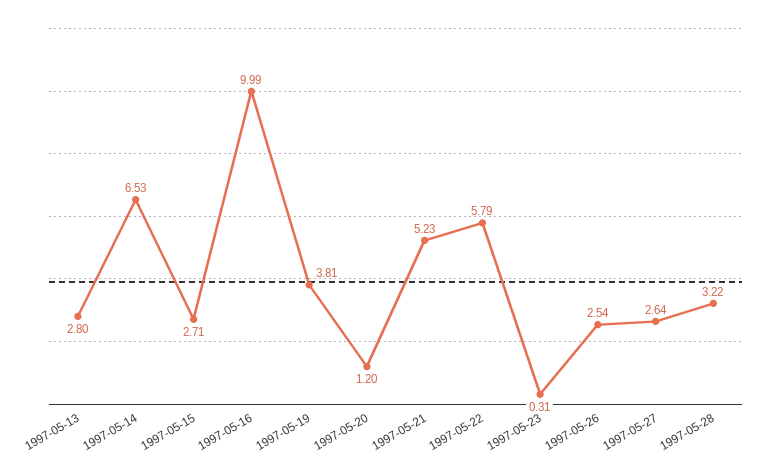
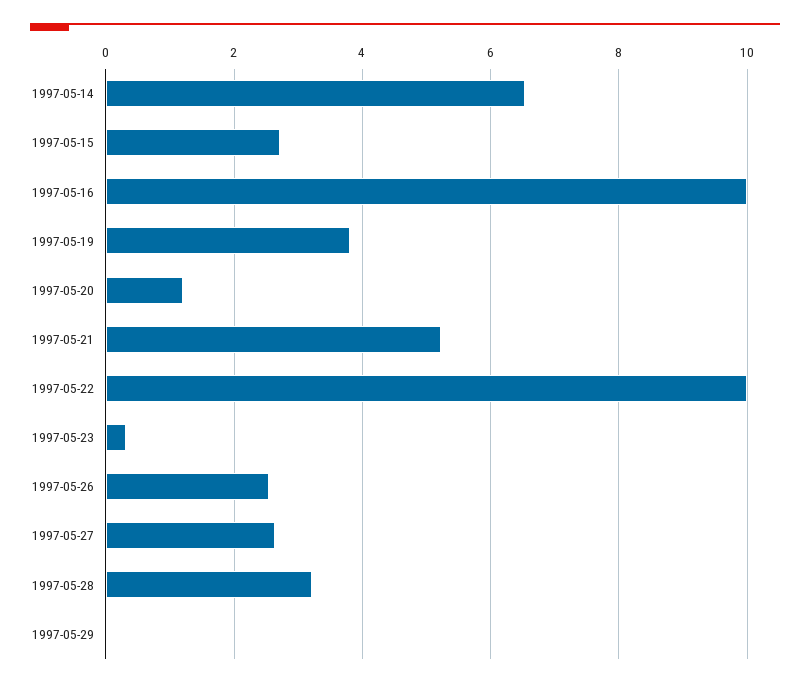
1997-05-13: 2.8 -> none
1997-05-22: 5.79 -> 10
1997-05-29: none -> 0

